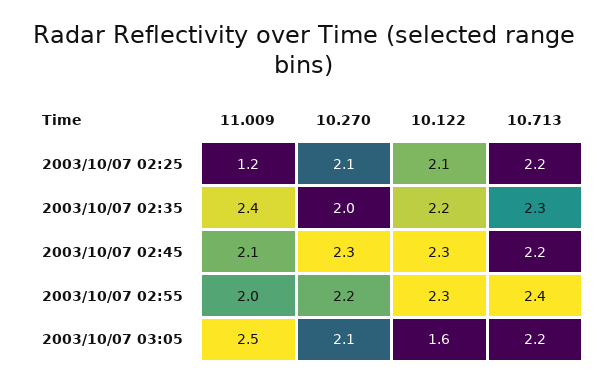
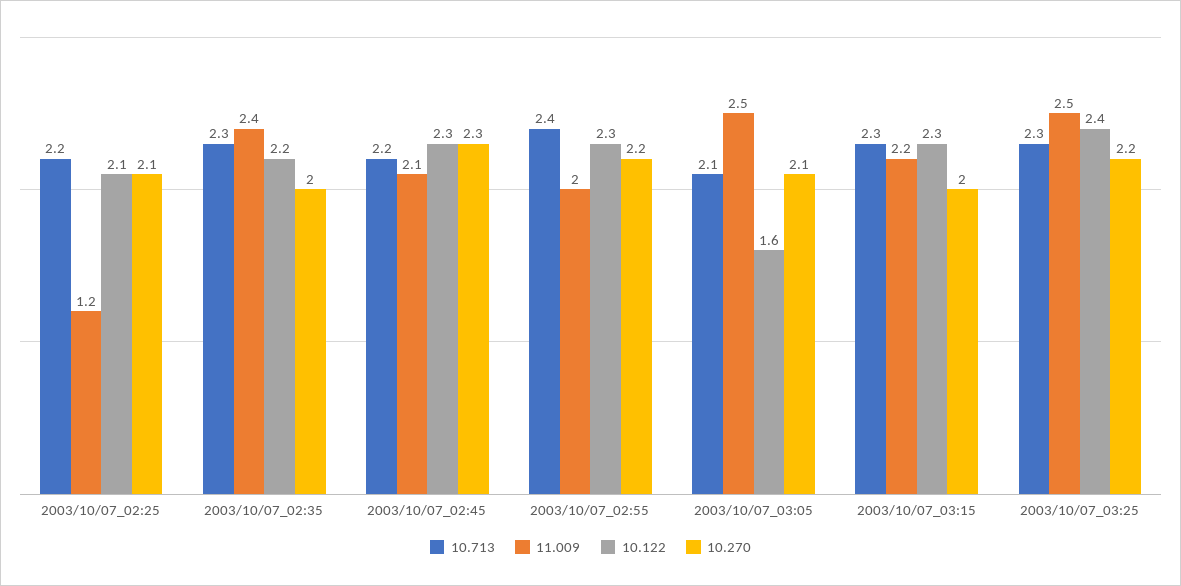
10.713, 2003/10/07 03:05: 2.2 -> 2.1
10.713, 2003/10/07_03:15: none -> 2.3
11.009, 2003/10/07_03:15: none -> 2.2
10.122, 2003/10/07_03:15: none -> 2.3
10.270, 2003/10/07_03:15: none -> 2
10.713, 2003/10/07_03:25: none -> 2.3
11.009, 2003/10/07_03:25: none -> 2.5
10.122, 2003/10/07_03:25: none -> 2.4
10.270, 2003/10/07_03:25: none -> 2.2

